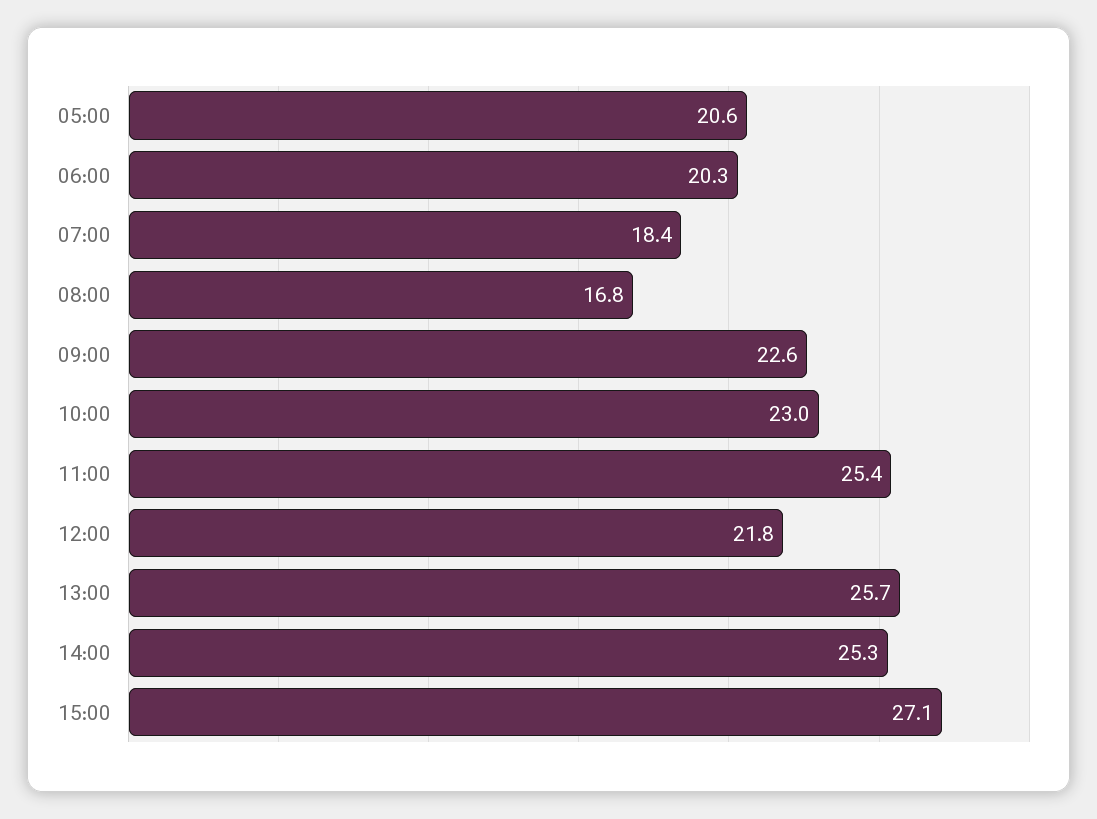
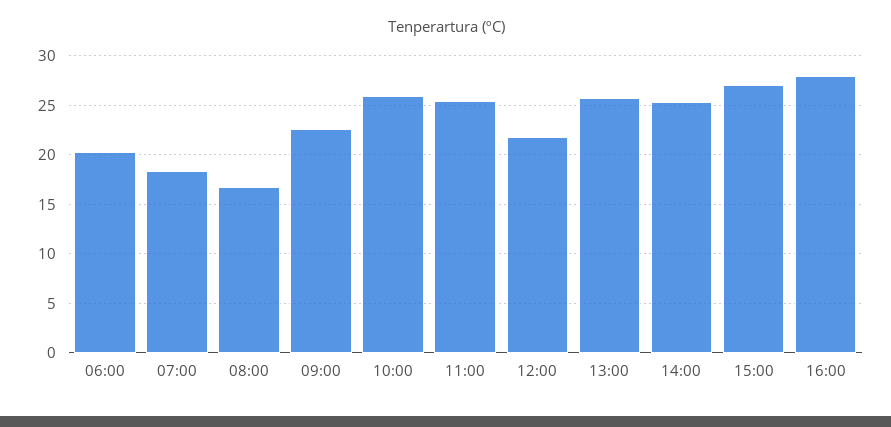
05:00: 20.6 -> none
10:00: 23 -> 26
16:00: none -> 28

